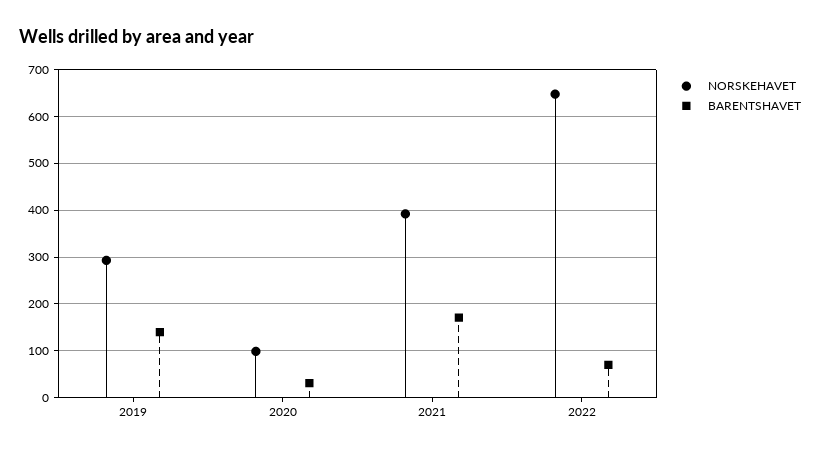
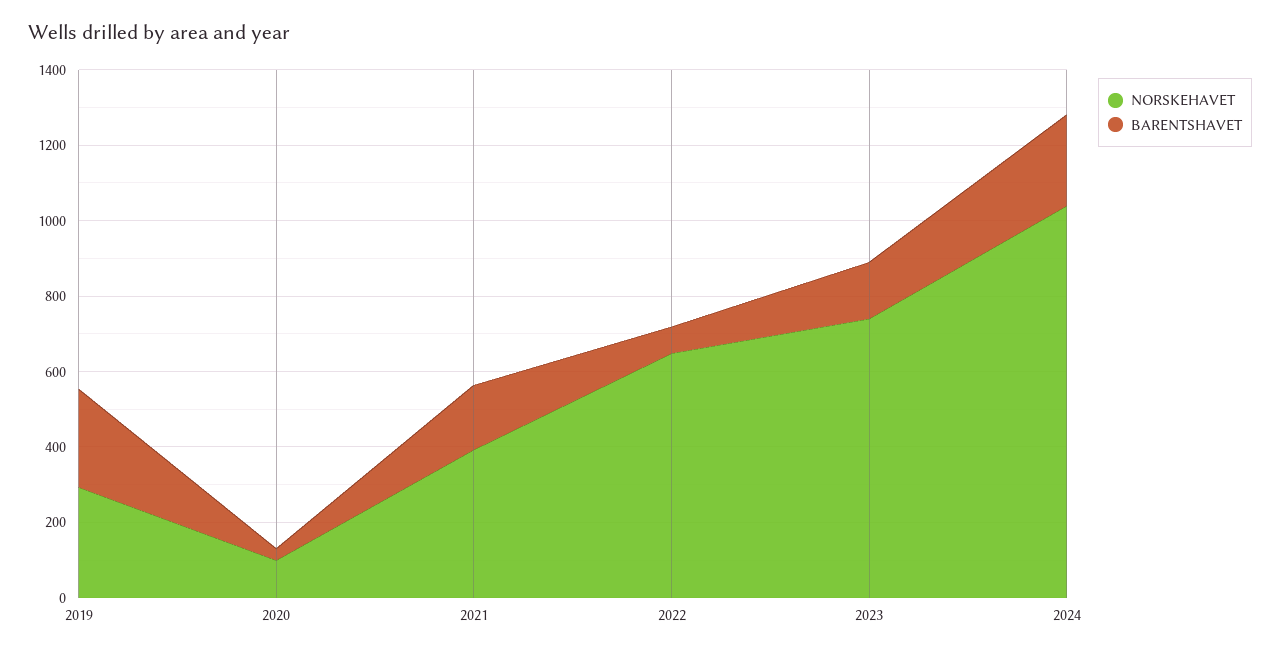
BARENTSHAVET, 2019: 140 -> 250
NORSKEHAVET, 2023: none -> 750
BARENTSHAVET, 2023: none -> 150
NORSKEHAVET, 2024: none -> 1050
BARENTSHAVET, 2024: none -> 250

